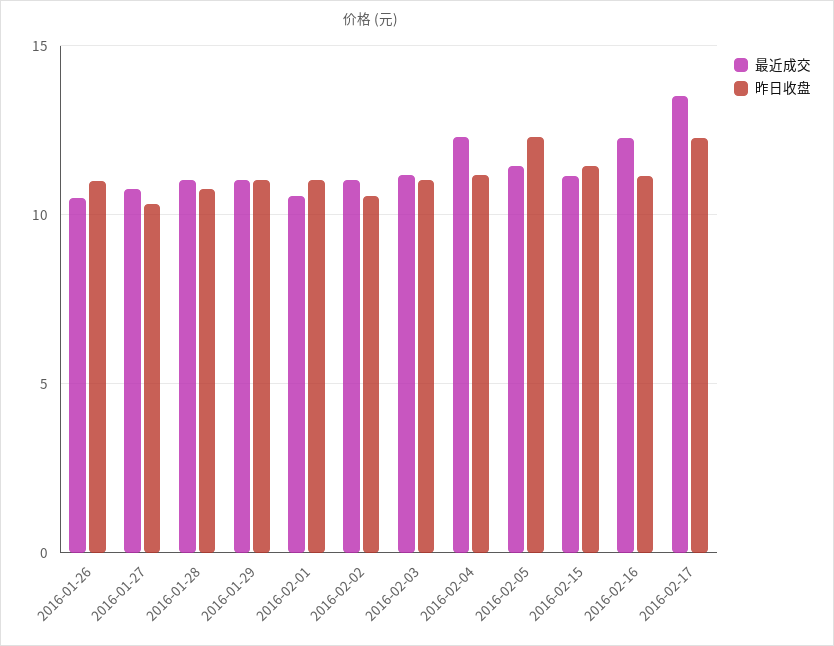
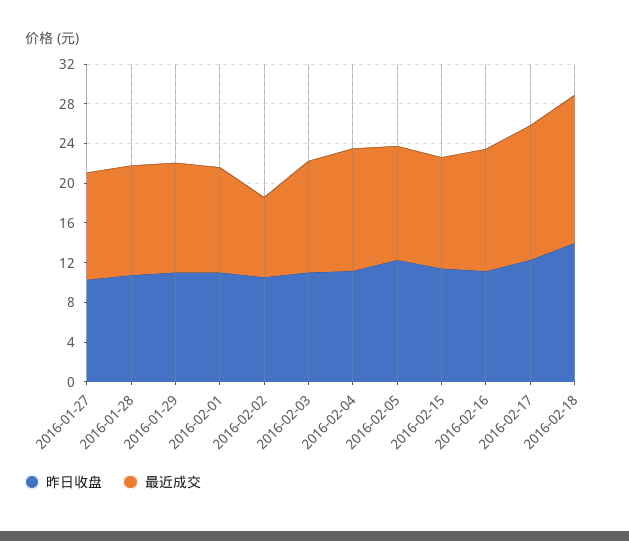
最近成交, 2016-01-26: 10.5 -> none
昨日收盘, 2016-01-26: 11 -> none
最近成交, 2016-02-02: 11 -> 8
昨日收盘, 2016-02-18: none -> 14
最近成交, 2016-02-18: none -> 15

